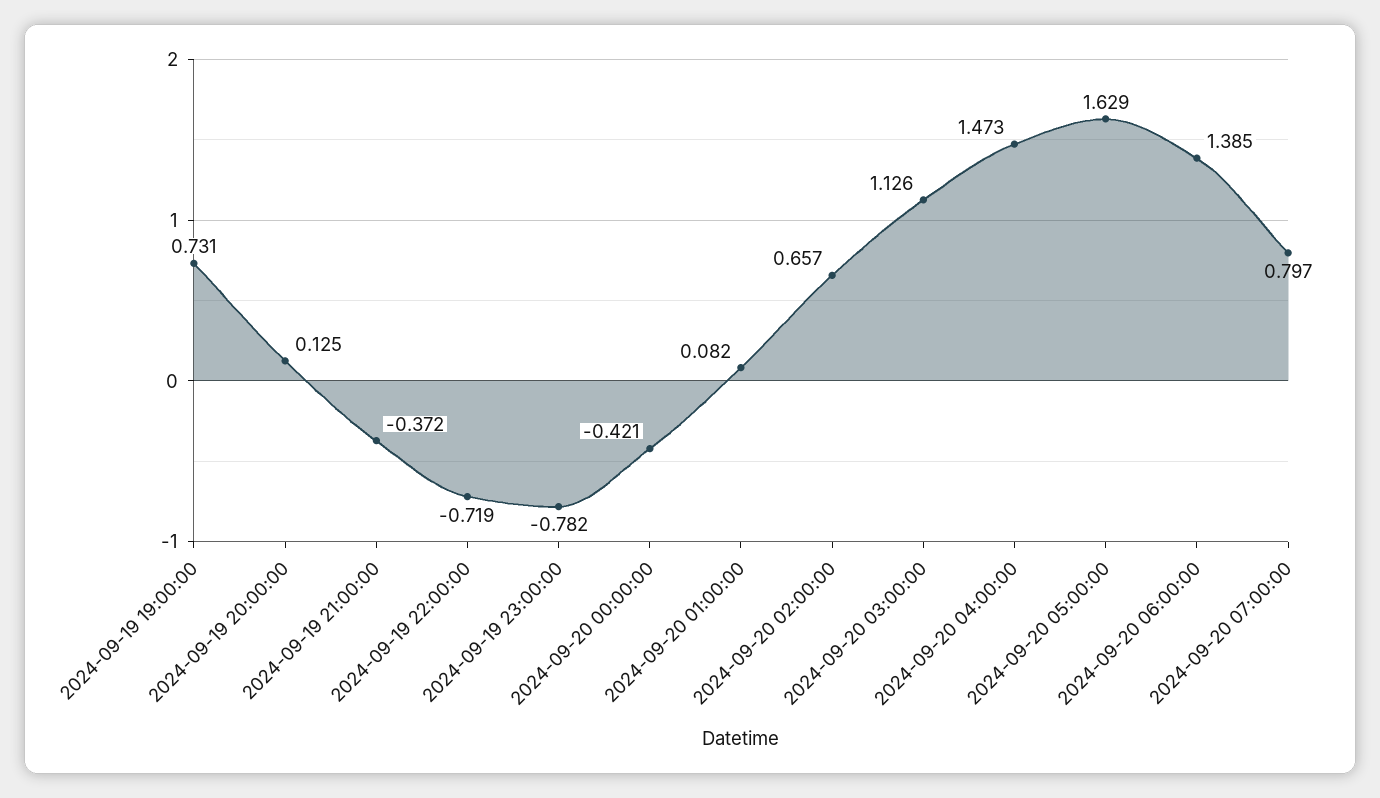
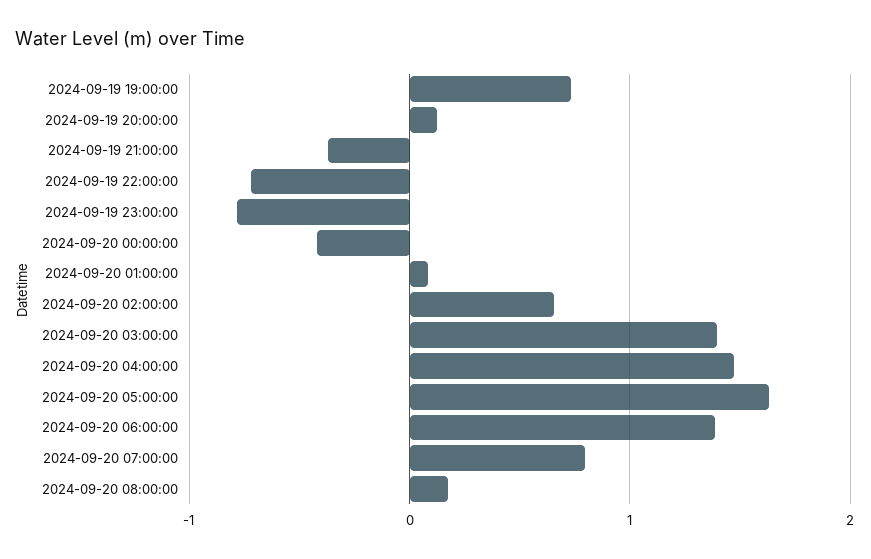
2024-09-20 03:00:00: 1.126 -> 1.4
2024-09-20 08:00:00: none -> 0.2

